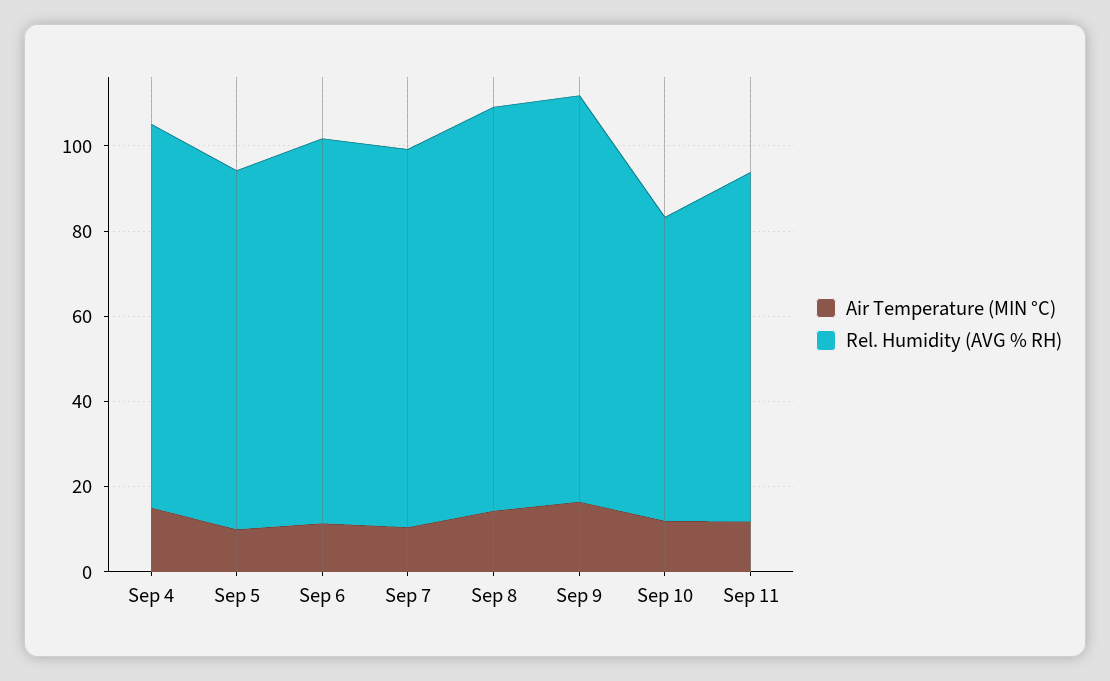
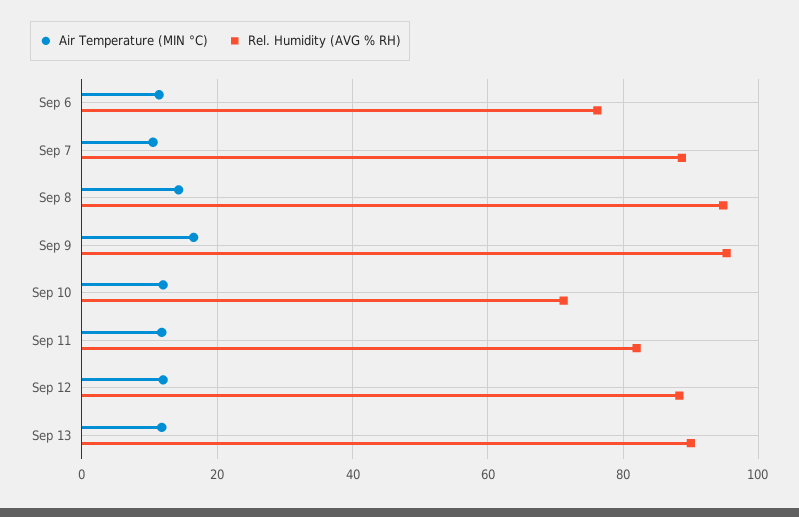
Air Temperature (MIN °C), Sep 4: 15 -> none
Rel. Humidity (AVG % RH), Sep 4: 90 -> none
Air Temperature (MIN °C), Sep 5: 10 -> none
Rel. Humidity (AVG % RH), Sep 5: 85 -> none
Rel. Humidity (AVG % RH), Sep 6: 90 -> 76
Air Temperature (MIN °C), Sep 12: none -> 12
Rel. Humidity (AVG % RH), Sep 12: none -> 88
Air Temperature (MIN °C), Sep 13: none -> 12
Rel. Humidity (AVG % RH), Sep 13: none -> 90

